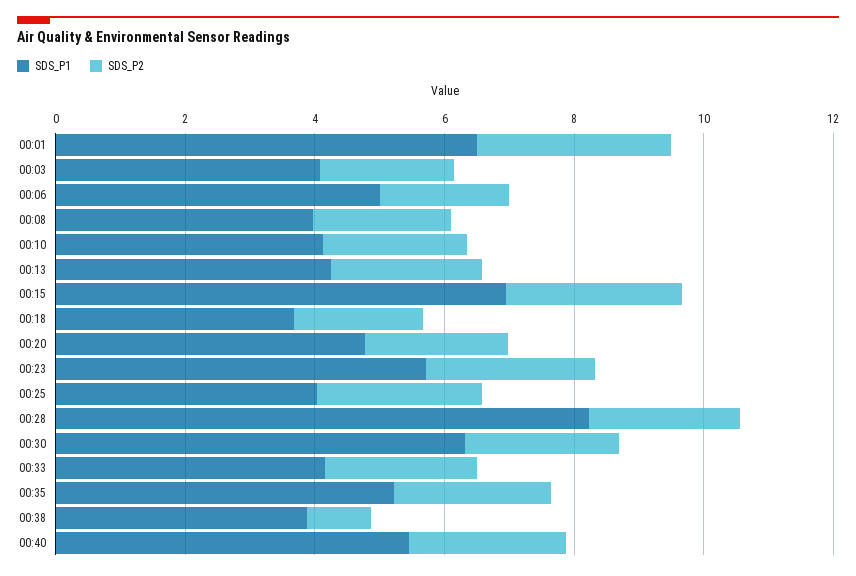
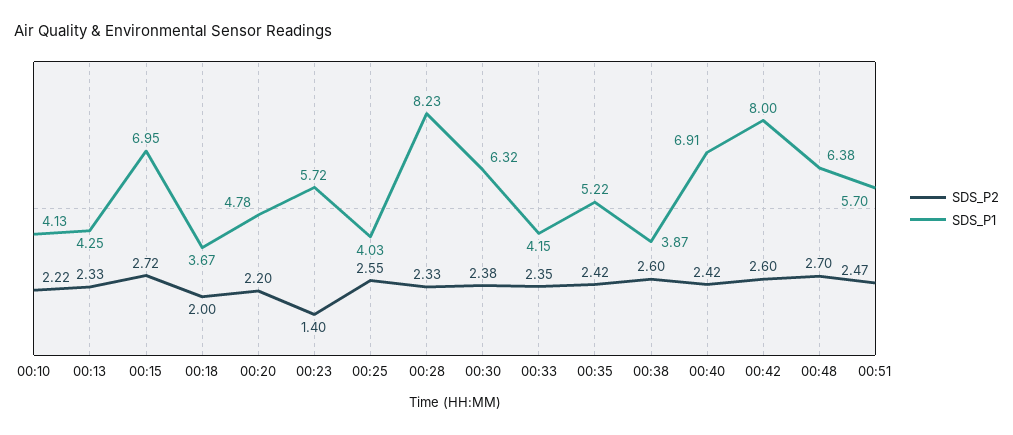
SDS_P1, 00:01: 6.5 -> none
SDS_P2, 00:01: 3 -> none
SDS_P1, 00:03: 4 -> none
SDS_P2, 00:03: 2 -> none
SDS_P1, 00:06: 5 -> none
SDS_P2, 00:06: 2 -> none
SDS_P1, 00:08: 4 -> none
SDS_P2, 00:08: 2 -> none
SDS_P2, 00:23: 2.5 -> 1.4
SDS_P2, 00:38: 1 -> 2.6
SDS_P1, 00:40: 5.5 -> 6.91
SDS_P2, 00:42: none -> 2.6
SDS_P1, 00:42: none -> 8
SDS_P2, 00:48: none -> 2.7
SDS_P1, 00:48: none -> 6.38
SDS_P2, 00:51: none -> 2.47
SDS_P1, 00:51: none -> 5.7

